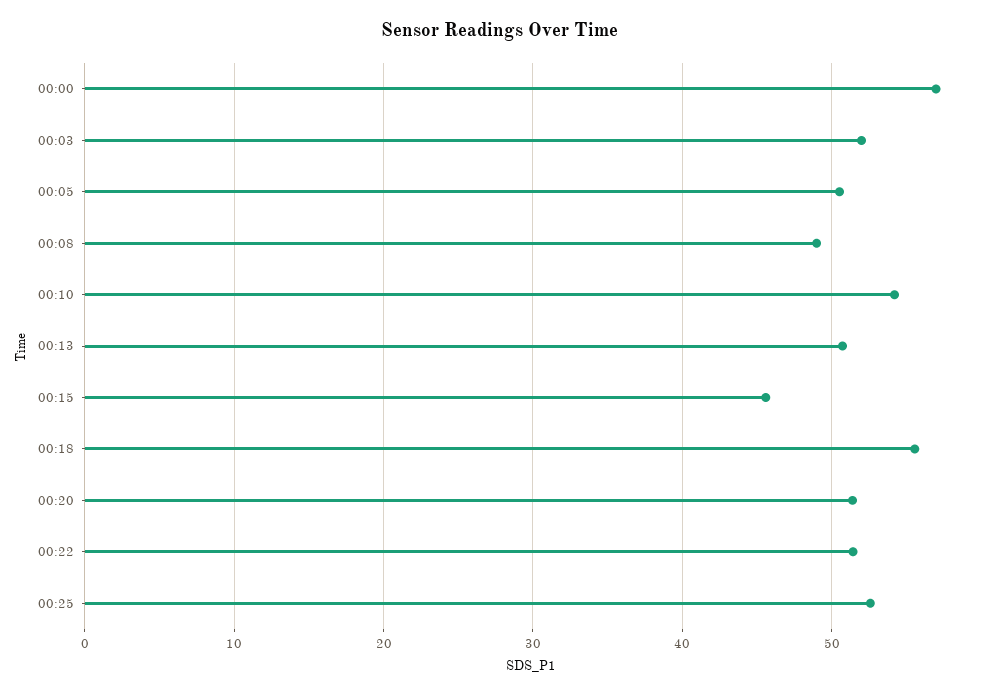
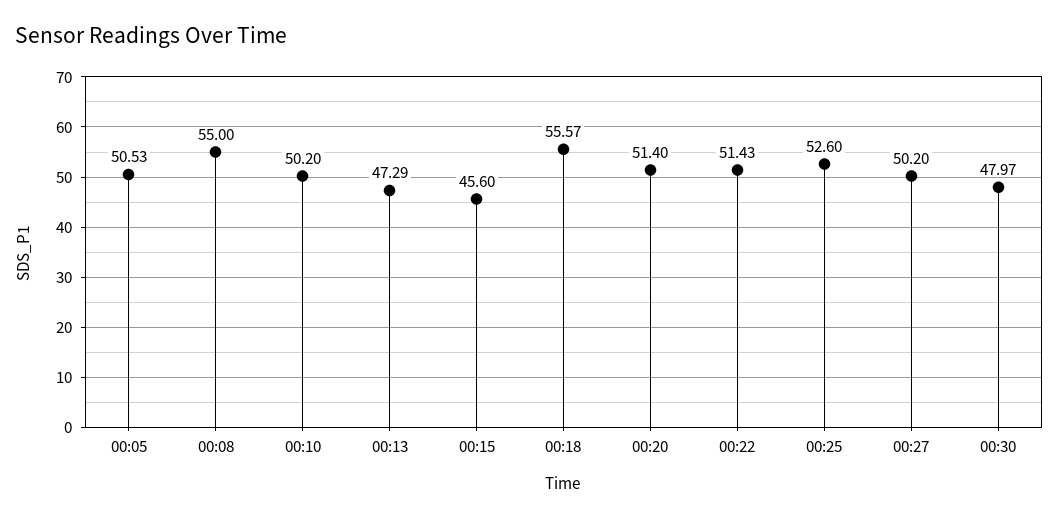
00:00: 57 -> none
00:03: 52 -> none
00:08: 49 -> 55
00:10: 54 -> 50.2
00:13: 51 -> 47.29
00:27: none -> 50.2
00:30: none -> 47.97

